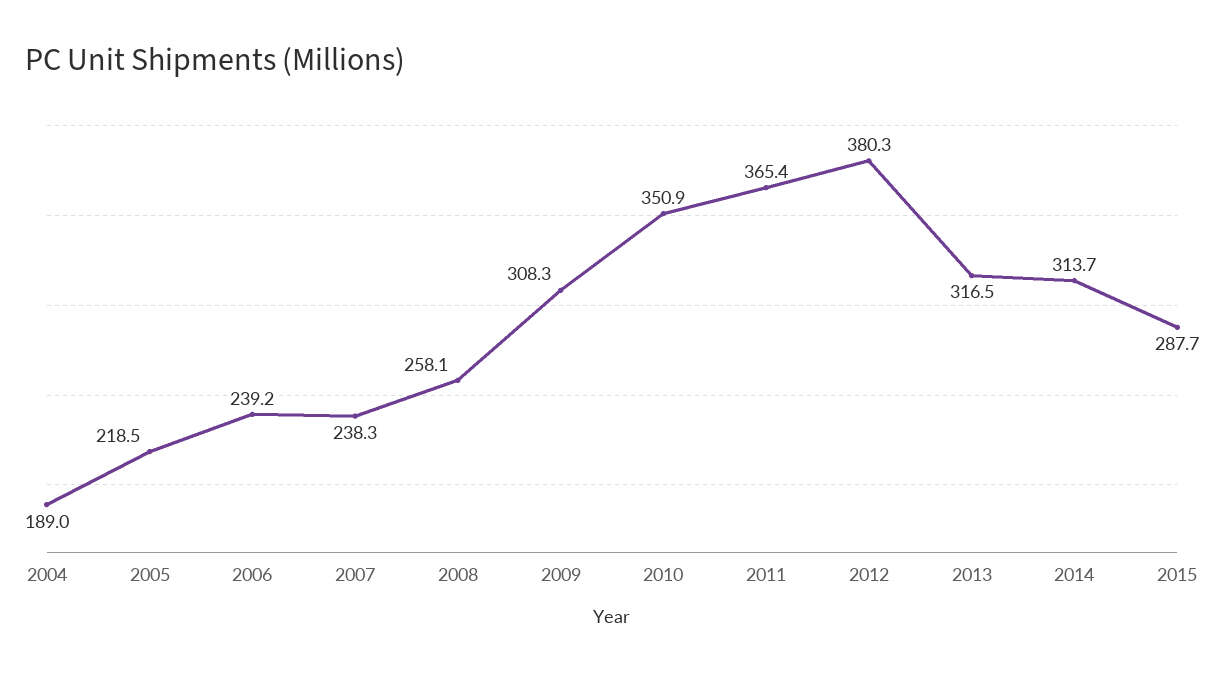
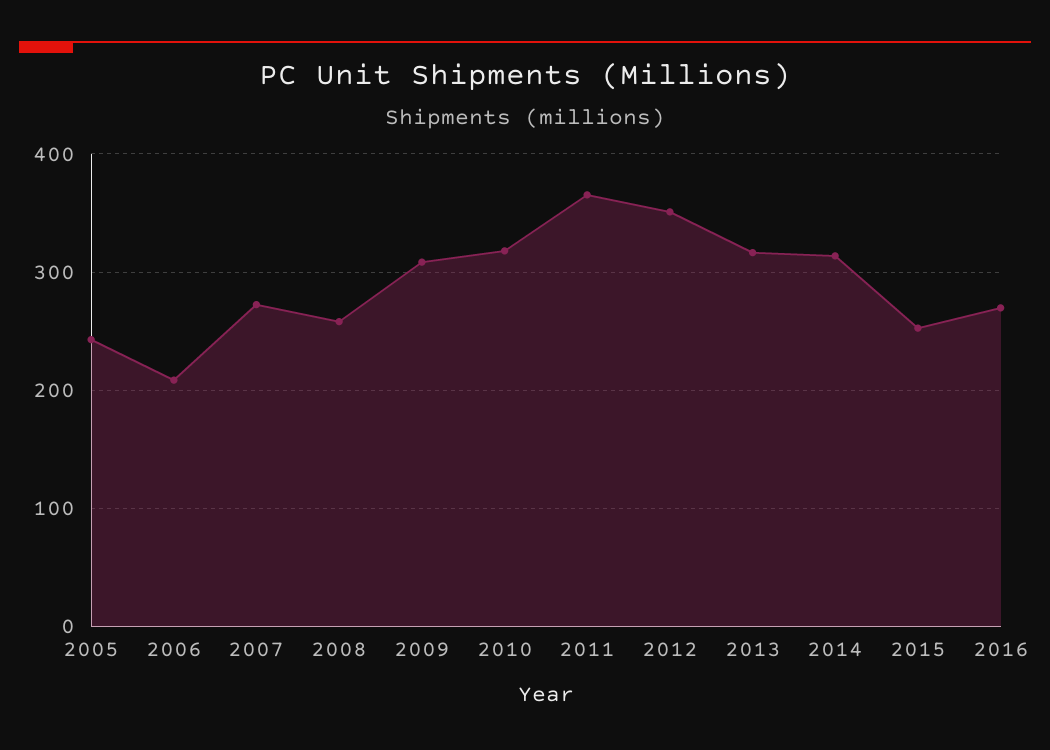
2004: 189 -> none
2005: 218.5 -> 240
2006: 239.2 -> 210
2007: 238.3 -> 270
2010: 350.9 -> 320
2012: 380.3 -> 350
2015: 287.7 -> 250
2016: none -> 270

